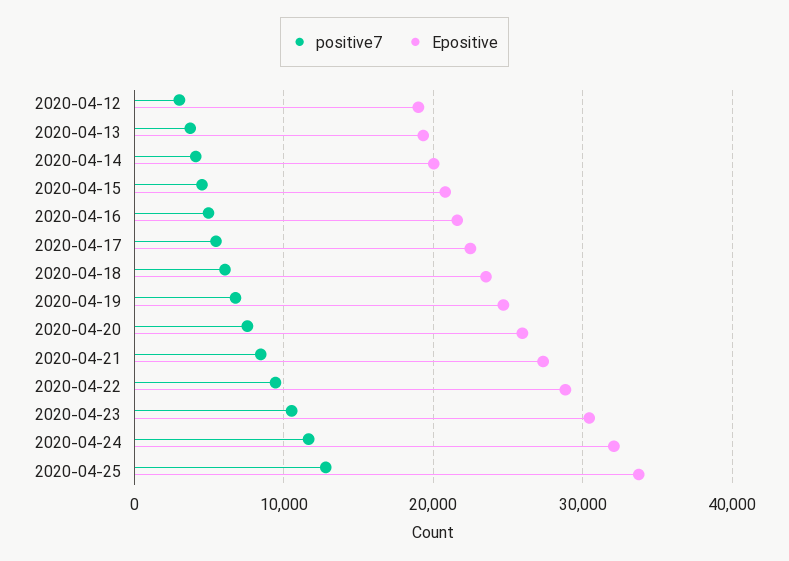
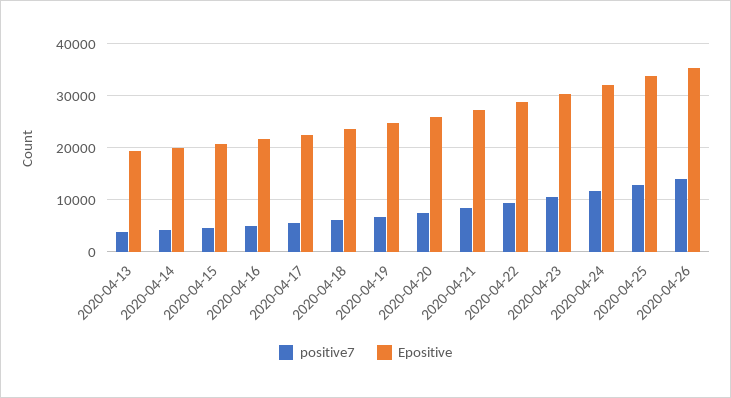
positive7, 2020-04-12: 3000 -> none
Epositive, 2020-04-12: 19000 -> none
positive7, 2020-04-26: none -> 14000
Epositive, 2020-04-26: none -> 36000

